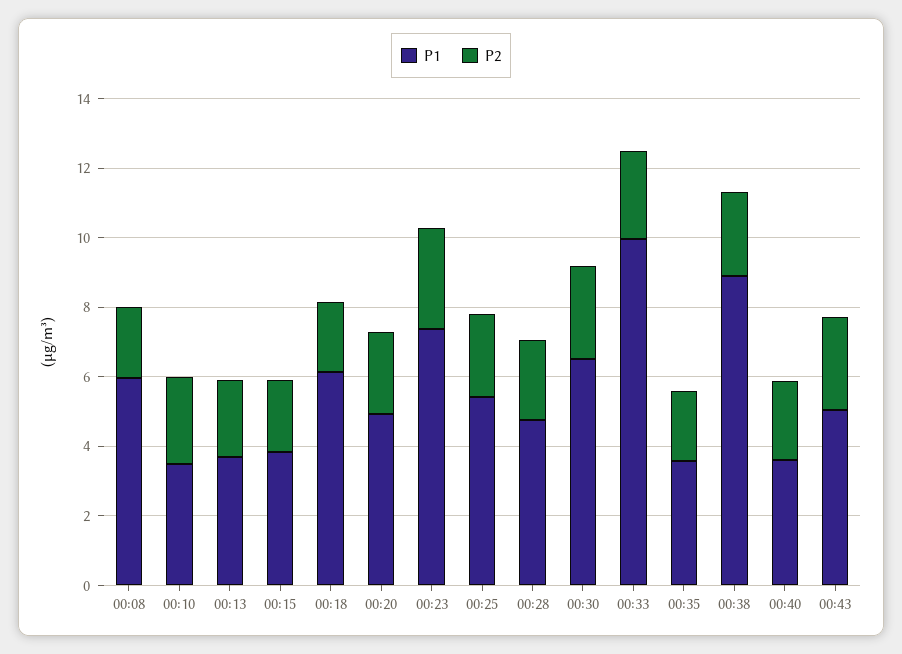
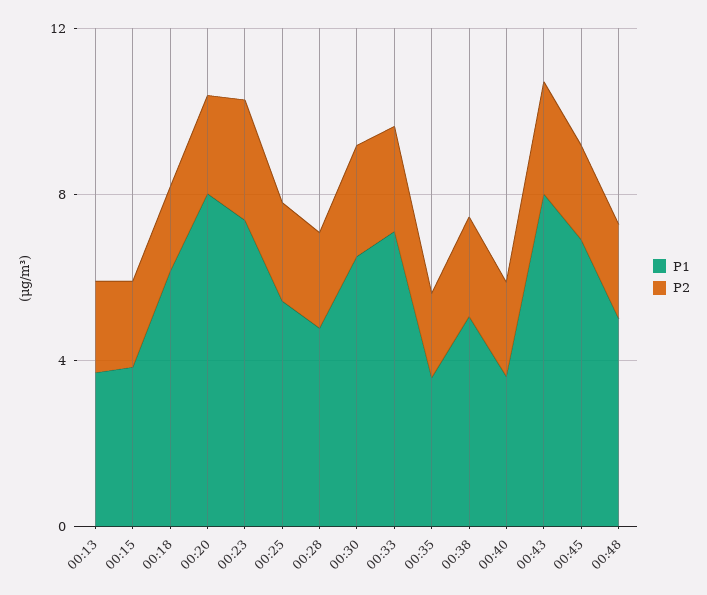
P1, 00:08: 6 -> none
P2, 00:08: 2 -> none
P1, 00:10: 3.5 -> none
P2, 00:10: 2.5 -> none
P1, 00:20: 5 -> 8
P1, 00:33: 10 -> 7
P1, 00:38: 9 -> 5
P1, 00:43: 5 -> 8
P1, 00:45: none -> 7
P2, 00:45: none -> 2
P1, 00:48: none -> 5
P2, 00:48: none -> 2

